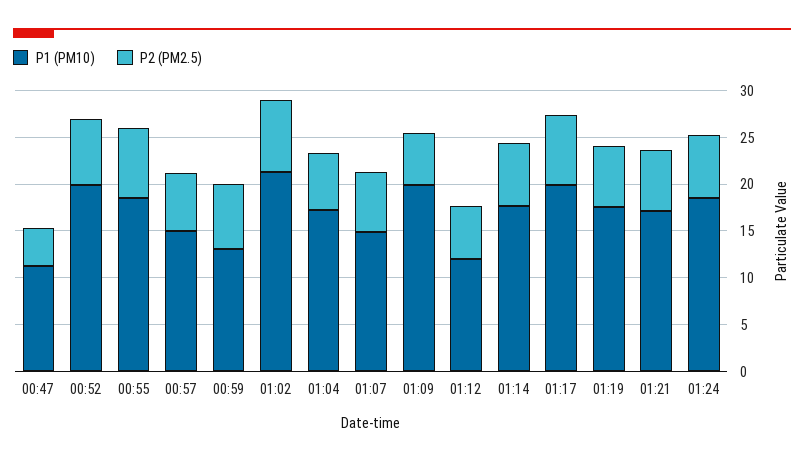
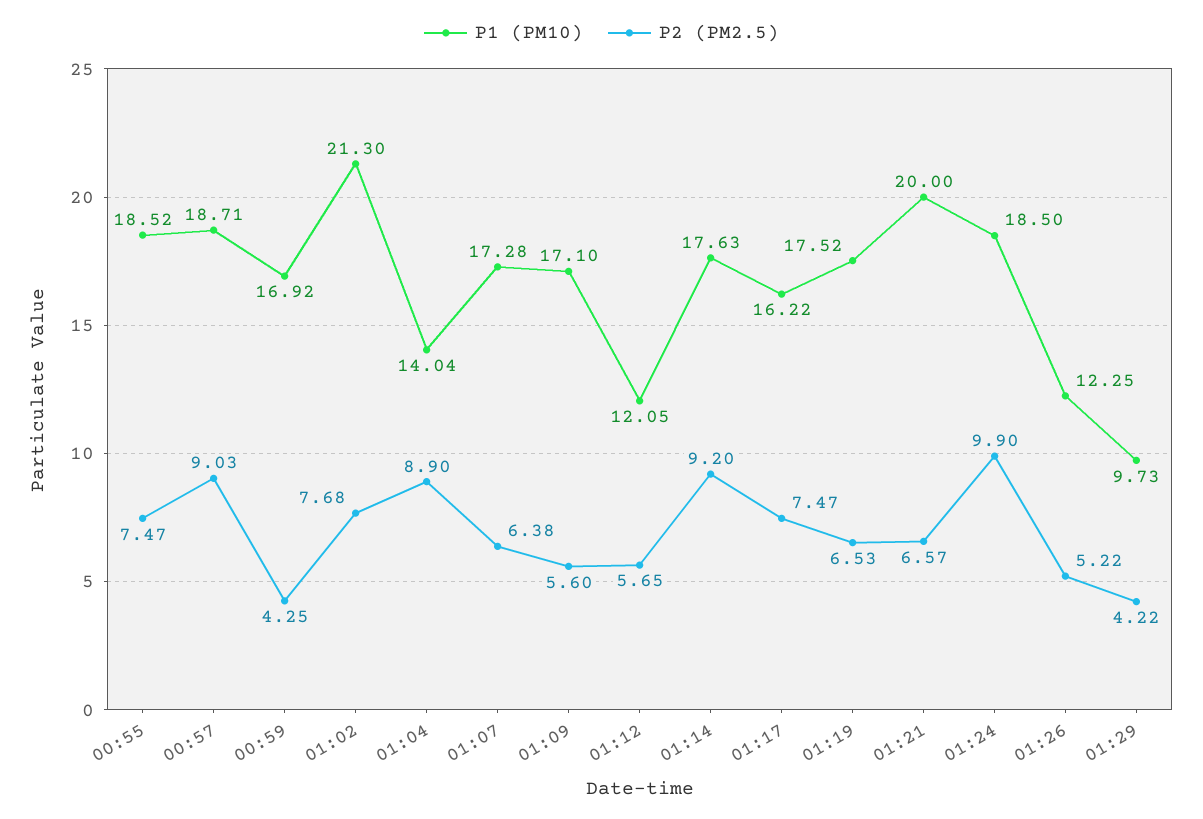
P1 (PM10), 00:47: 11 -> none
P2 (PM2.5), 00:47: 4 -> none
P1 (PM10), 00:52: 20 -> none
P2 (PM2.5), 00:52: 7 -> none
P1 (PM10), 00:57: 15 -> 18.71
P2 (PM2.5), 00:57: 6 -> 9.03
P1 (PM10), 00:59: 13 -> 16.92
P2 (PM2.5), 00:59: 7 -> 4.25
P1 (PM10), 01:04: 17 -> 14.04
P2 (PM2.5), 01:04: 6 -> 8.9
P1 (PM10), 01:07: 15 -> 17.28
P1 (PM10), 01:09: 20 -> 17.1
P2 (PM2.5), 01:14: 7 -> 9.2
P1 (PM10), 01:17: 20 -> 16.22
P1 (PM10), 01:21: 17 -> 20
P2 (PM2.5), 01:24: 7 -> 9.9
P1 (PM10), 01:26: none -> 12.25
P2 (PM2.5), 01:26: none -> 5.22
P1 (PM10), 01:29: none -> 9.73
P2 (PM2.5), 01:29: none -> 4.22

